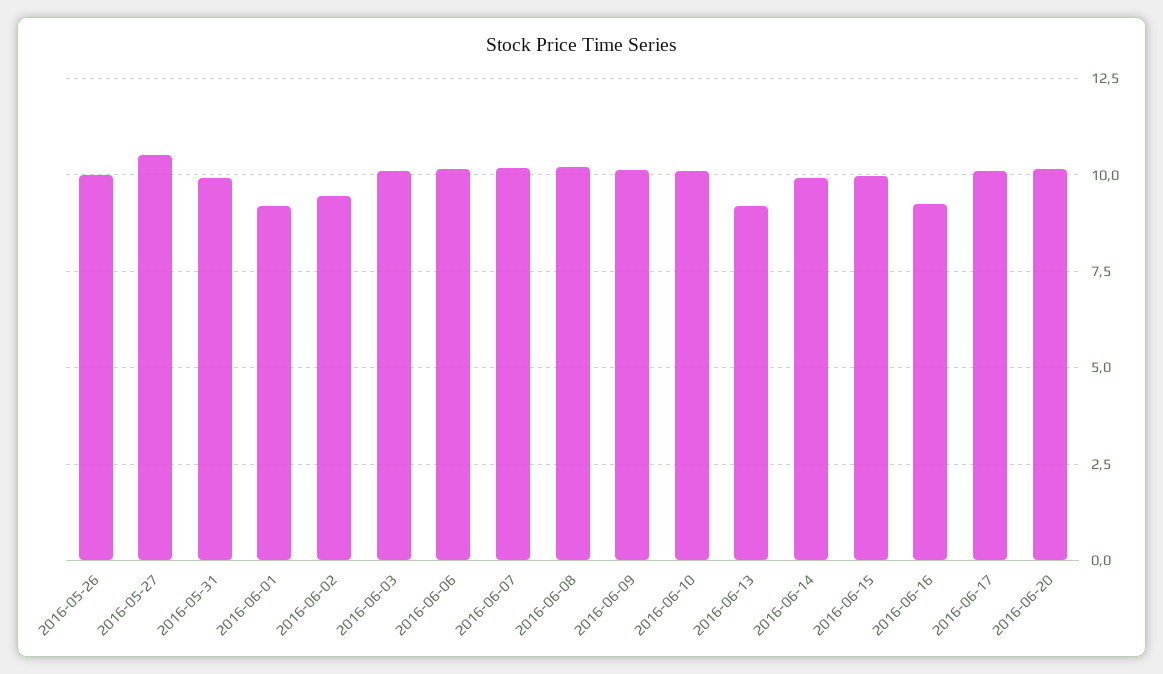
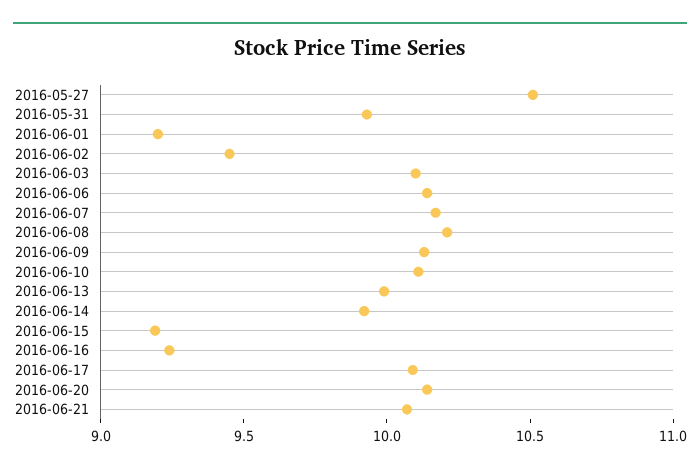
2016-05-26: 10 -> none
2016-06-13: 9.25 -> 10
2016-06-15: 10 -> 9.2
2016-06-21: none -> 10.1

